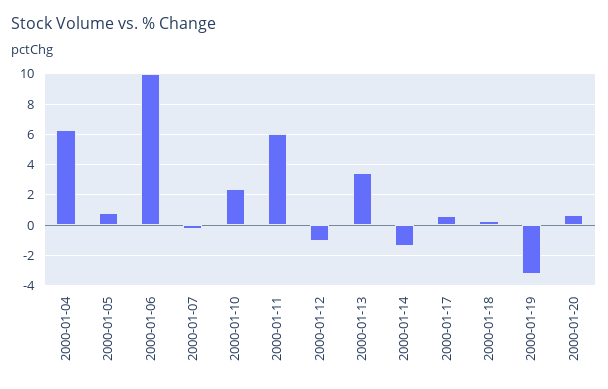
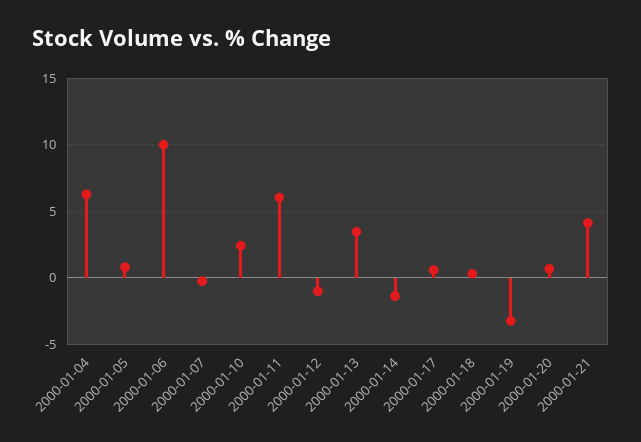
2000-01-21: none -> 4

